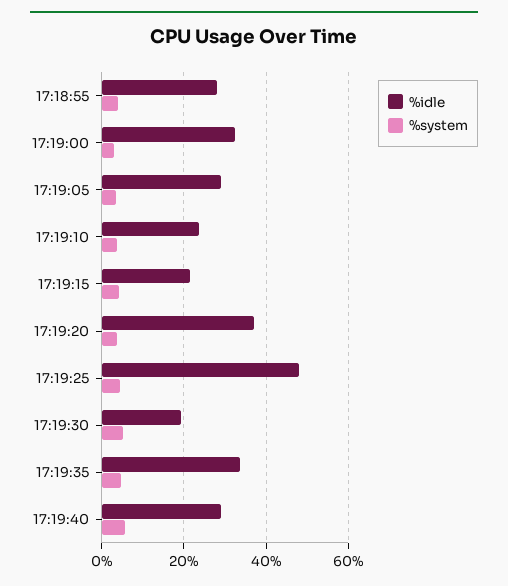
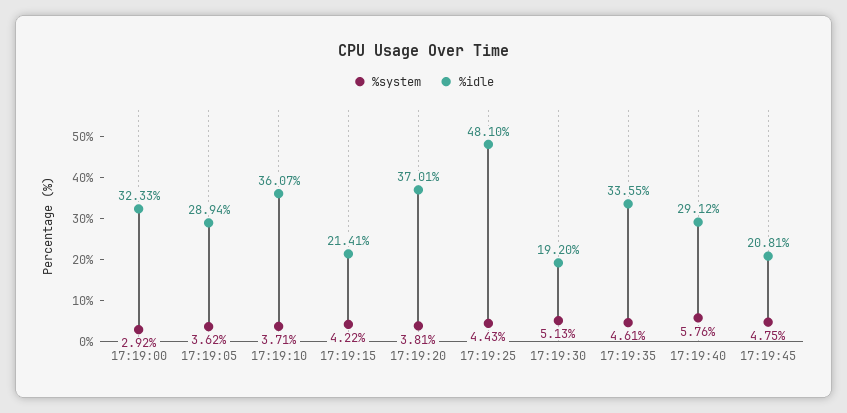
%idle, 17:18:55: 28 -> none
%system, 17:18:55: 4 -> none
%idle, 17:19:10: 24 -> 36.07
%system, 17:19:45: none -> 4.75
%idle, 17:19:45: none -> 20.81

